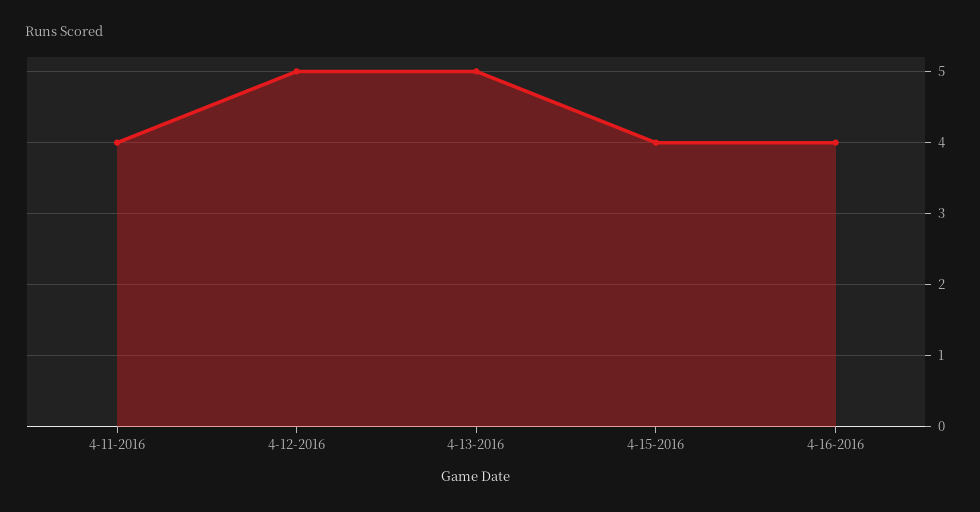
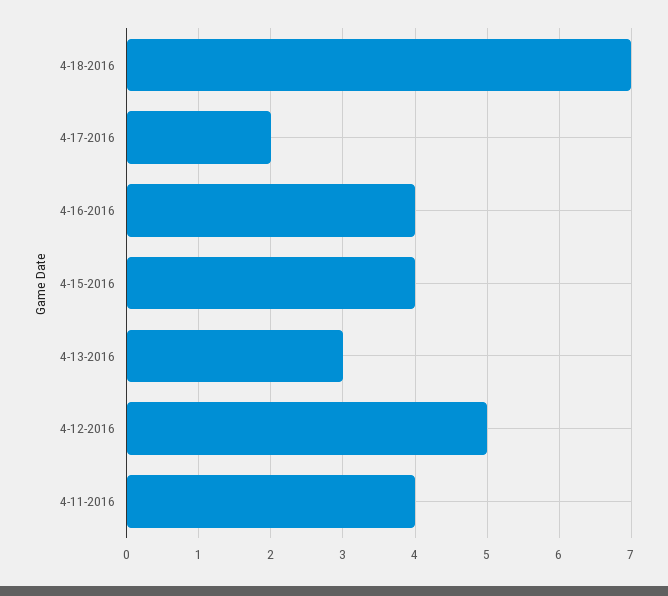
4-13-2016: 5 -> 3
4-18-2016: none -> 7
4-17-2016: none -> 2

